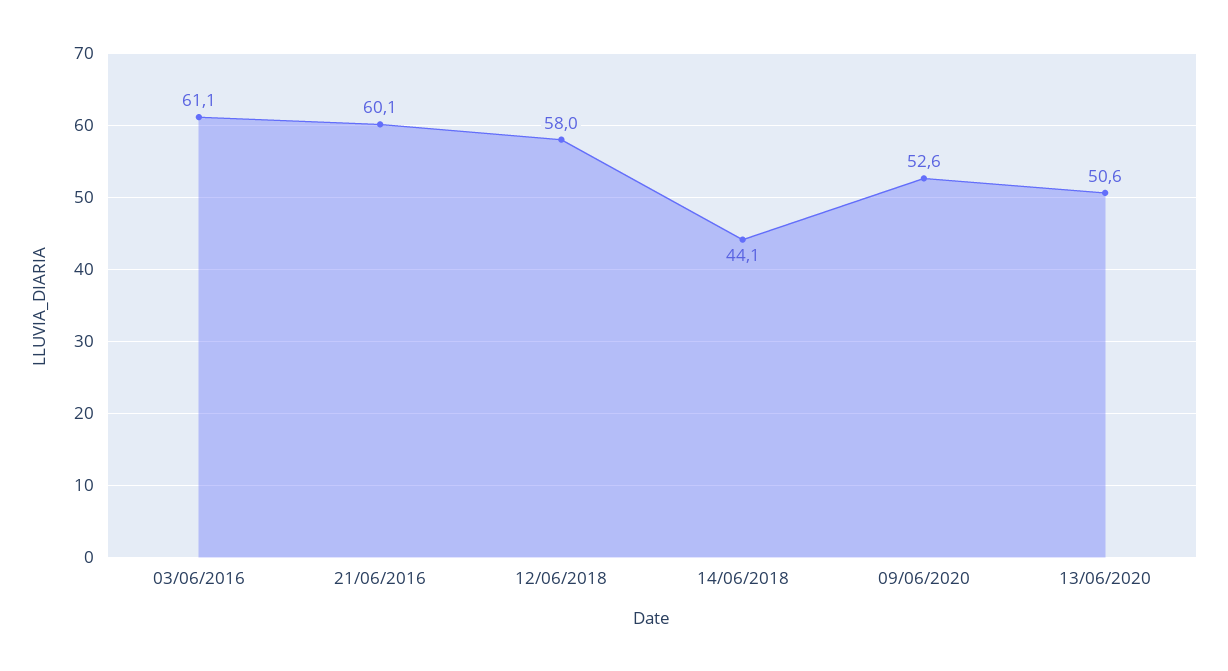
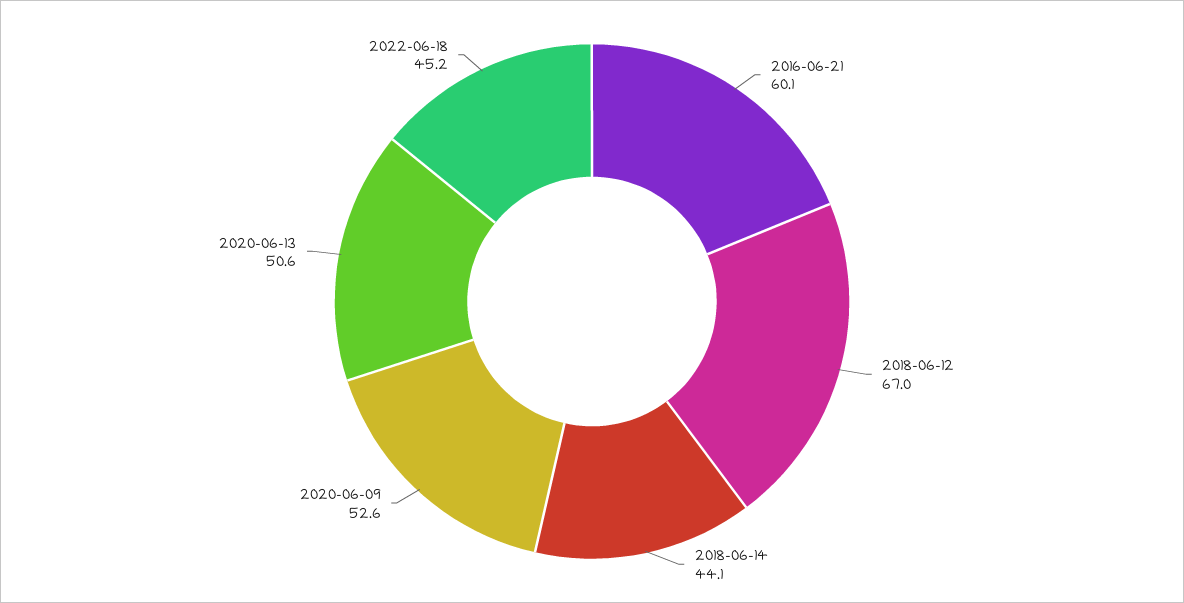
03/06/2016: 61.1 -> none
12/06/2018: 58 -> 67
2022-06-18: none -> 45.2

